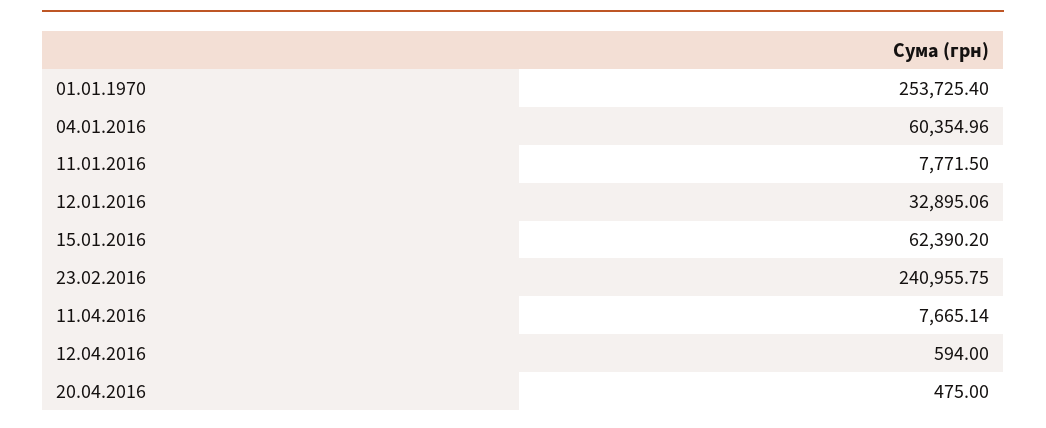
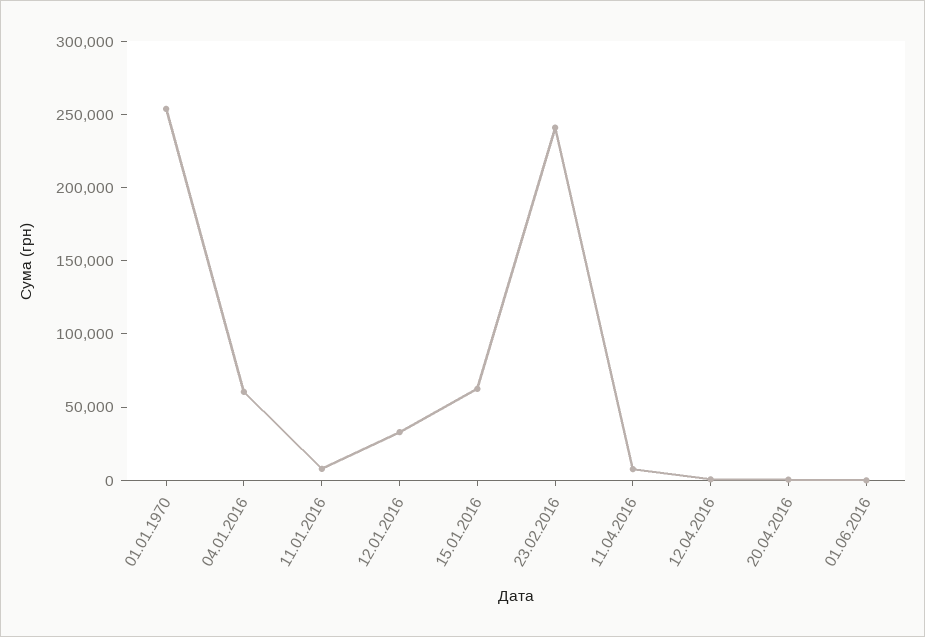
01.06.2016: none -> 0

